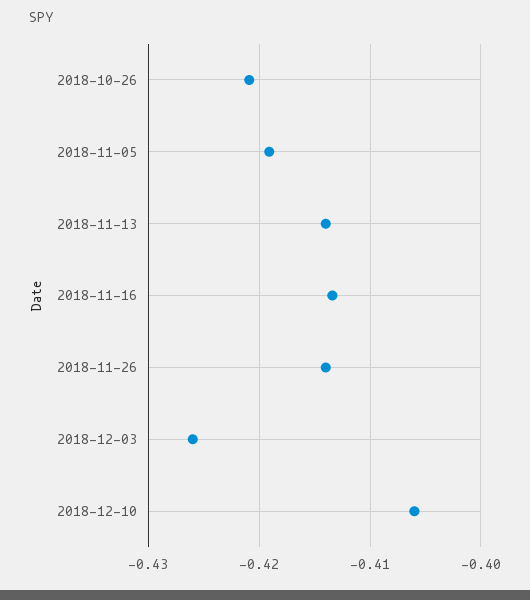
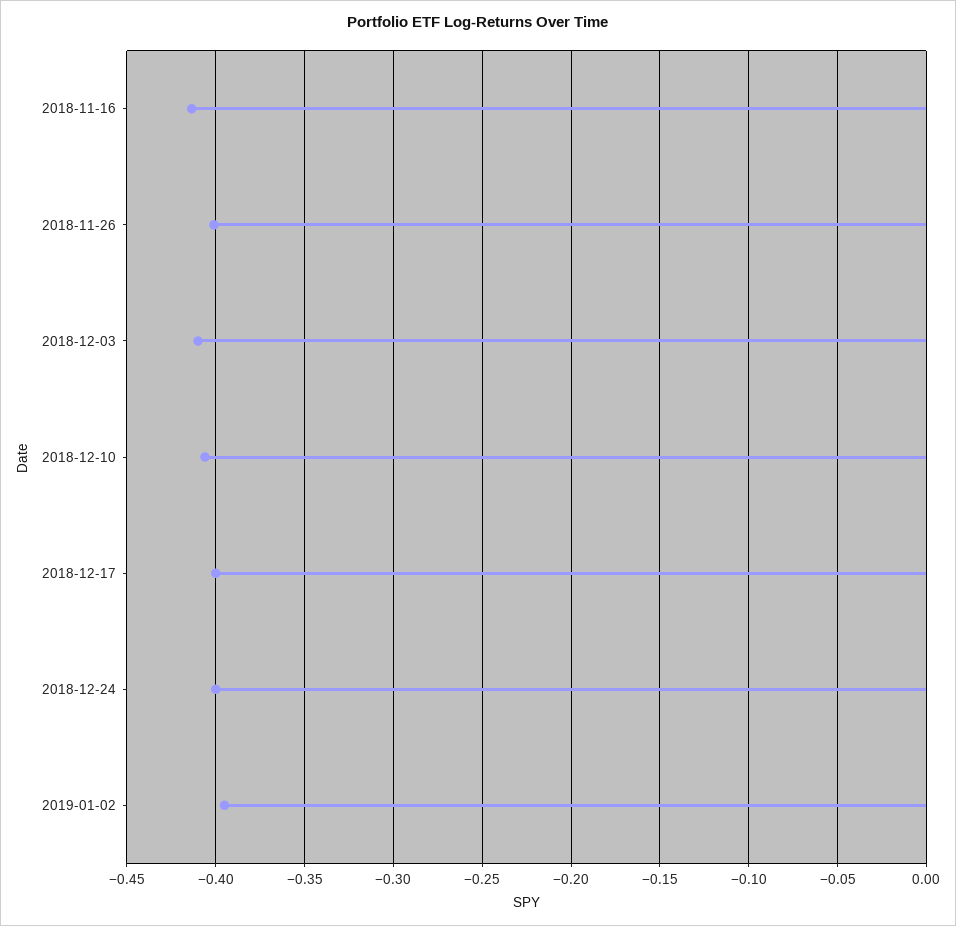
2018-10-26: -0.421 -> none
2018-11-05: -0.419 -> none
2018-11-13: -0.414 -> none
2018-11-26: -0.414 -> -0.4
2018-12-03: -0.426 -> -0.41
2018-12-17: none -> -0.4
2018-12-24: none -> -0.4
2019-01-02: none -> -0.395

